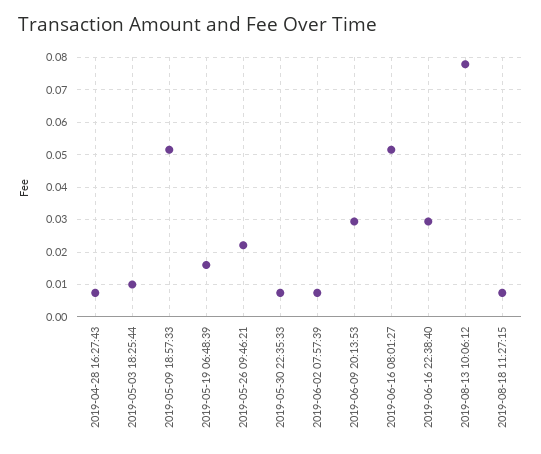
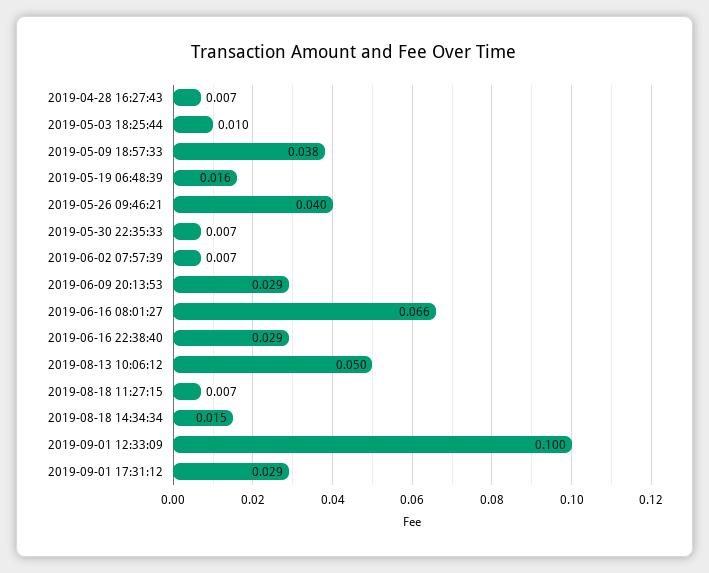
2019-05-09 18:57:33: 0.052 -> 0.038
2019-05-26 09:46:21: 0.022 -> 0.04
2019-06-16 08:01:27: 0.052 -> 0.066
2019-08-13 10:06:12: 0.078 -> 0.05
2019-08-18 14:34:34: none -> 0.015
2019-09-01 12:33:09: none -> 0.1
2019-09-01 17:31:12: none -> 0.029

